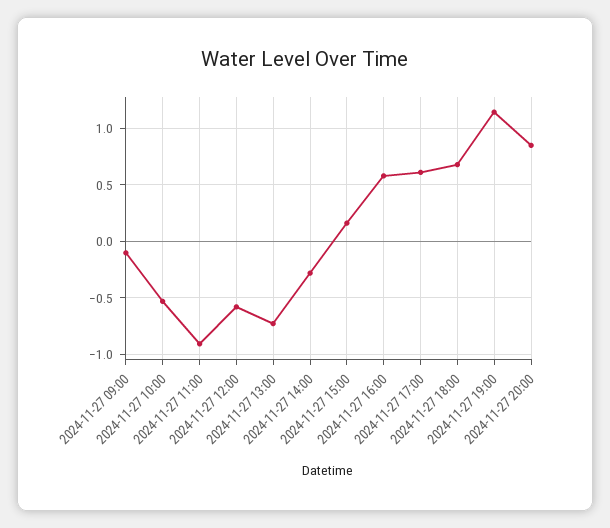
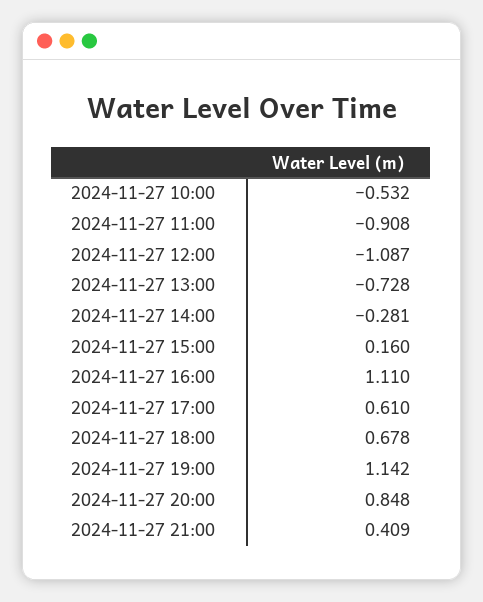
2024-11-27 09:00: -0.1 -> none
2024-11-27 12:00: -0.6 -> -1.087
2024-11-27 16:00: 0.6 -> 1.11
2024-11-27 21:00: none -> 0.409

